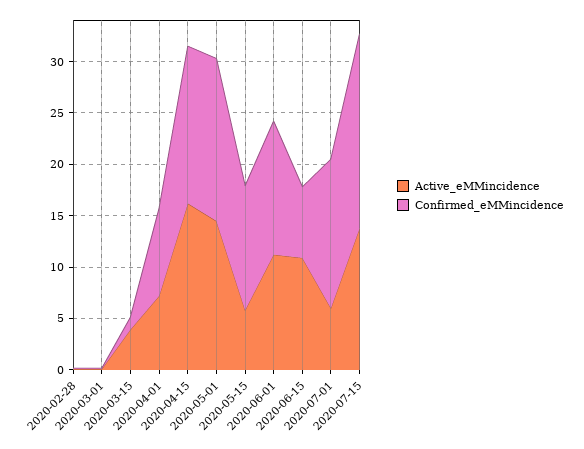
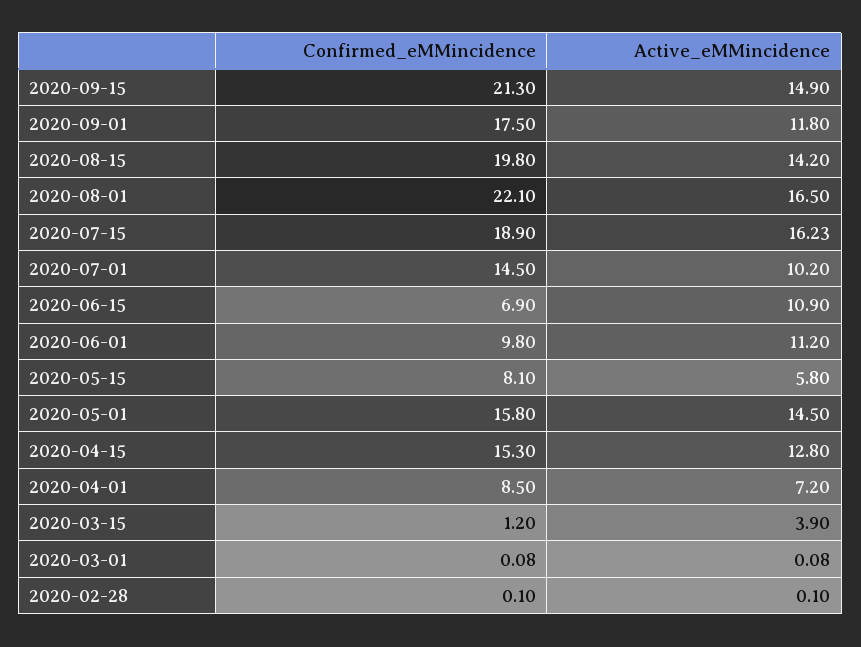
Active_eMMincidence, 2020-04-15: 16 -> 12.8
Confirmed_eMMincidence, 2020-05-15: 12 -> 8.1
Confirmed_eMMincidence, 2020-06-01: 13 -> 9.8
Active_eMMincidence, 2020-07-01: 6 -> 10.2
Active_eMMincidence, 2020-07-15: 14 -> 16.23
Confirmed_eMMincidence, 2020-09-15: none -> 21.3
Active_eMMincidence, 2020-09-15: none -> 14.9
Confirmed_eMMincidence, 2020-09-01: none -> 17.5
Active_eMMincidence, 2020-09-01: none -> 11.8
Confirmed_eMMincidence, 2020-08-15: none -> 19.8
Active_eMMincidence, 2020-08-15: none -> 14.2
Confirmed_eMMincidence, 2020-08-01: none -> 22.1
Active_eMMincidence, 2020-08-01: none -> 16.5

